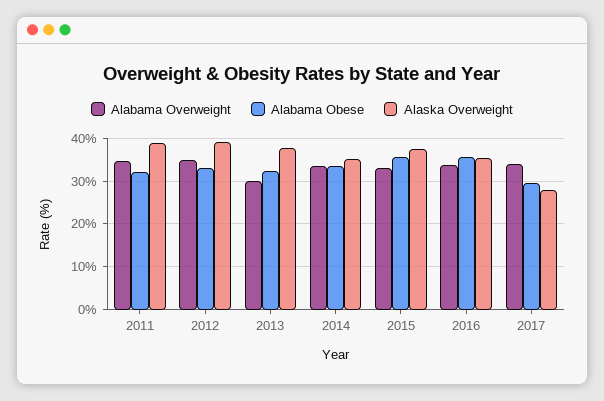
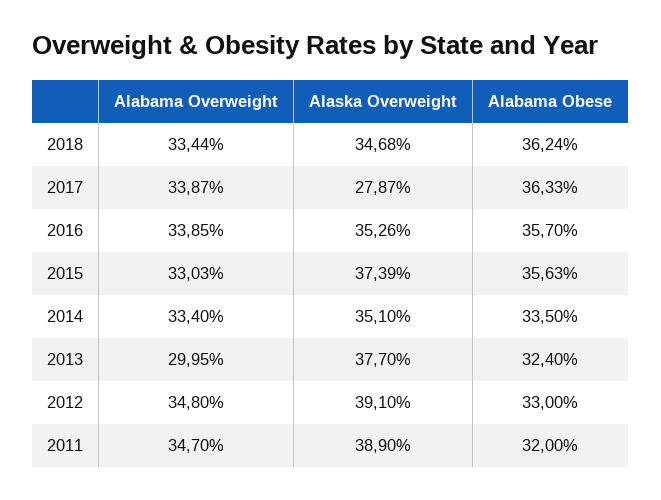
Alabama Obese, 2017: 30 -> 36.33
Alabama Overweight, 2018: none -> 33.44
Alaska Overweight, 2018: none -> 34.68
Alabama Obese, 2018: none -> 36.24

